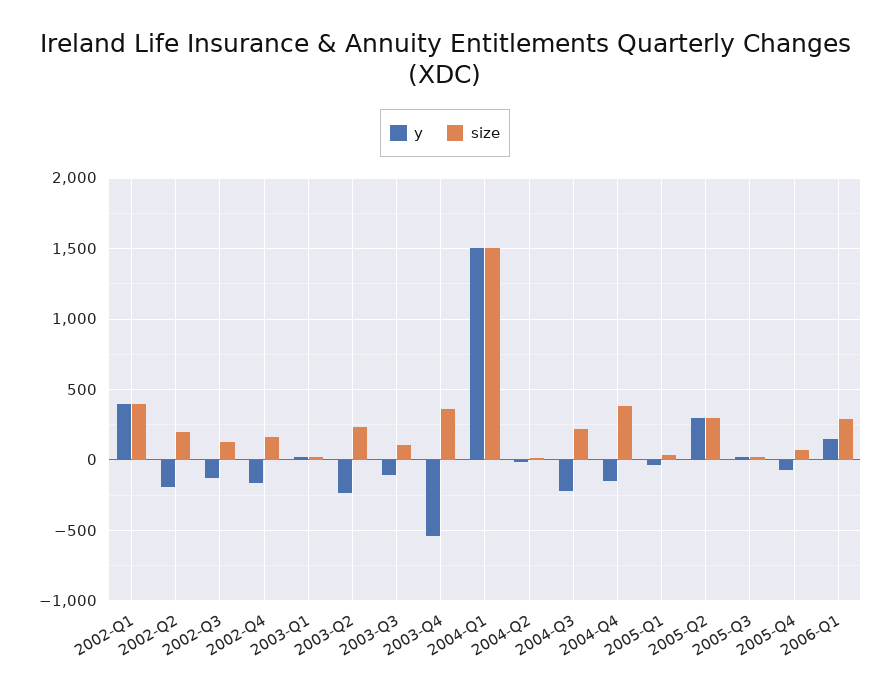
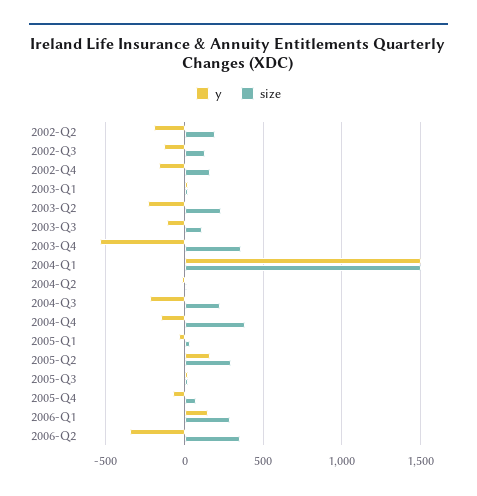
y, 2002-Q1: 400 -> none
size, 2002-Q1: 400 -> none
y, 2005-Q2: 300 -> 150
y, 2006-Q2: none -> -350
size, 2006-Q2: none -> 350

